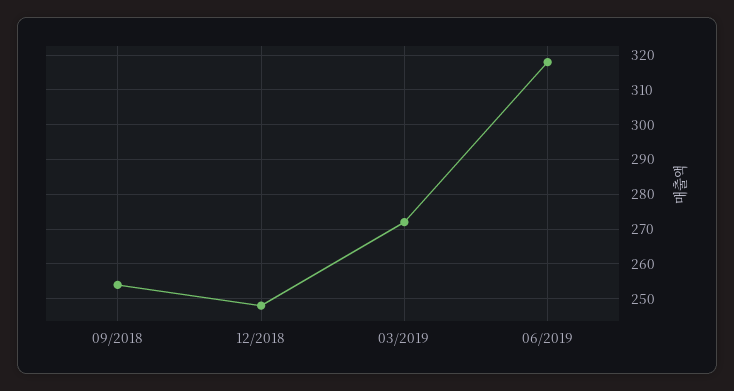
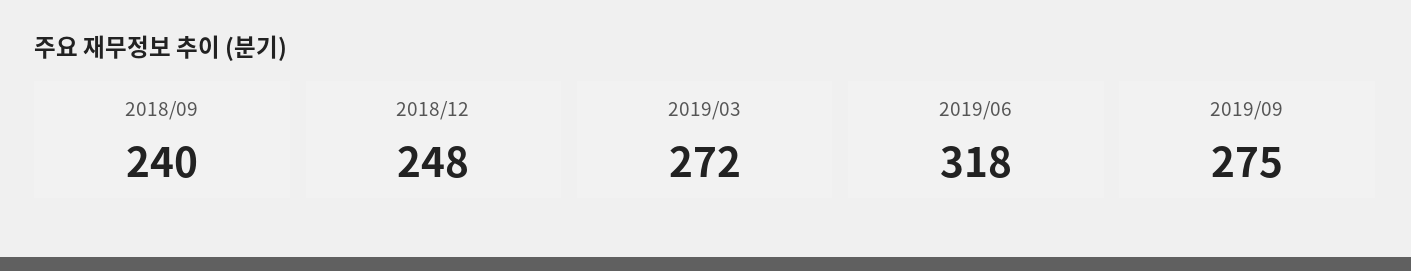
09/2018: 255 -> 240
2019/09: none -> 275

